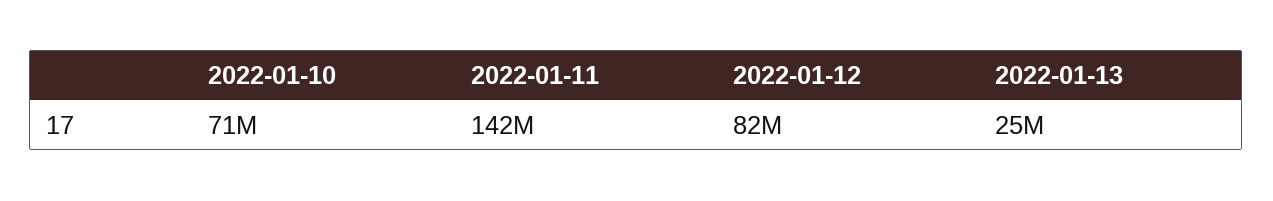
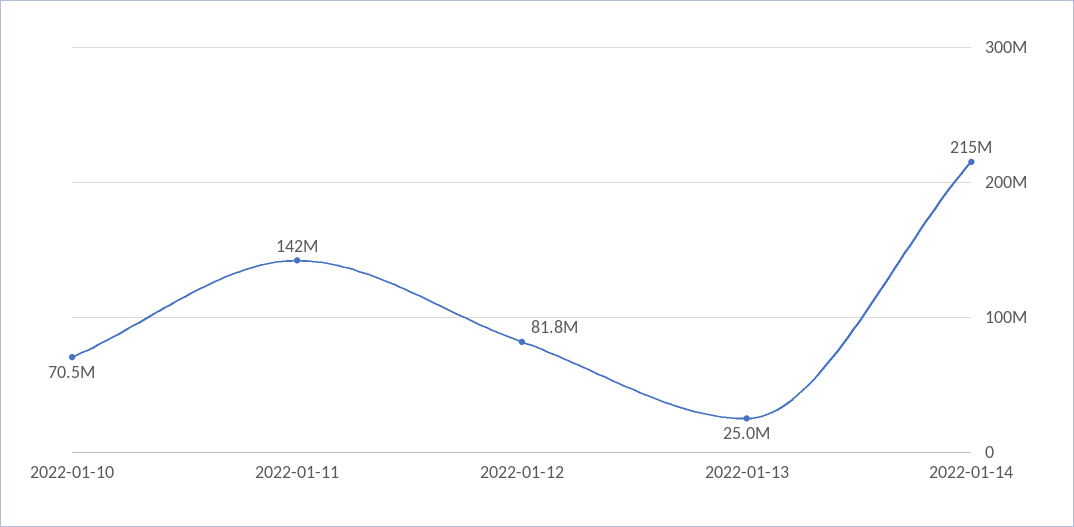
2022-01-14: none -> 215000000

